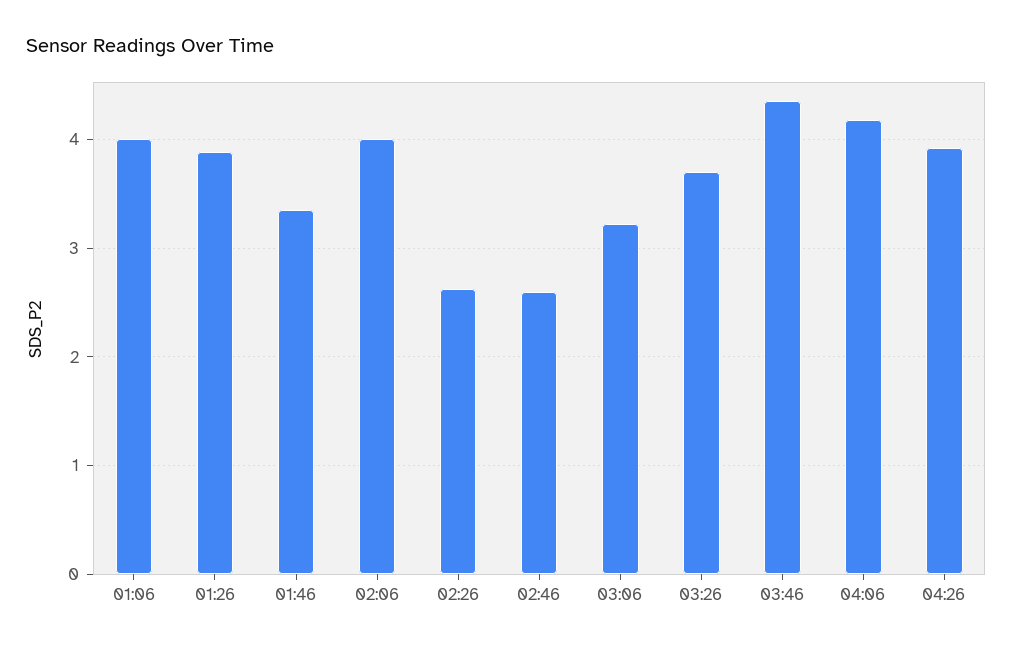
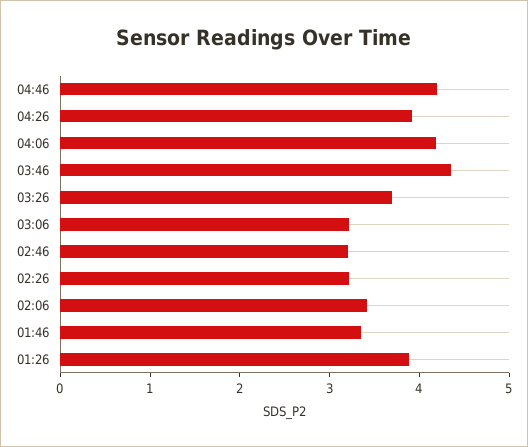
01:06: 4 -> none
02:06: 4 -> 3.4
02:26: 2.6 -> 3.2
02:46: 2.6 -> 3.2
04:46: none -> 4.2

